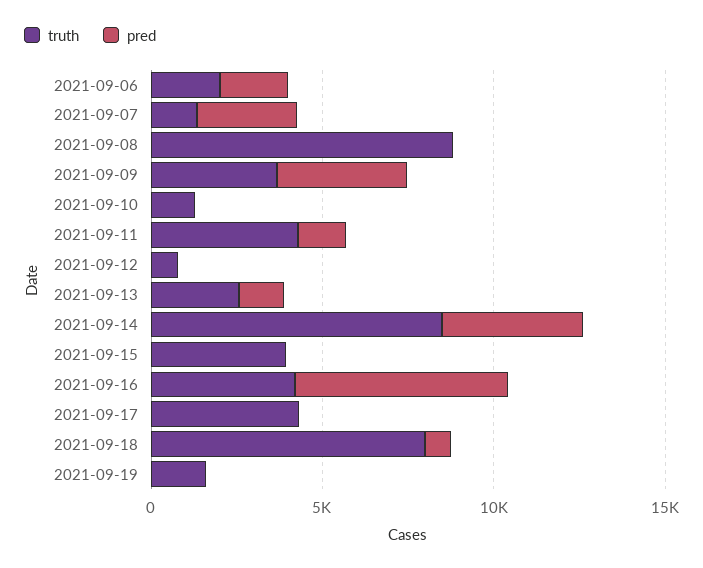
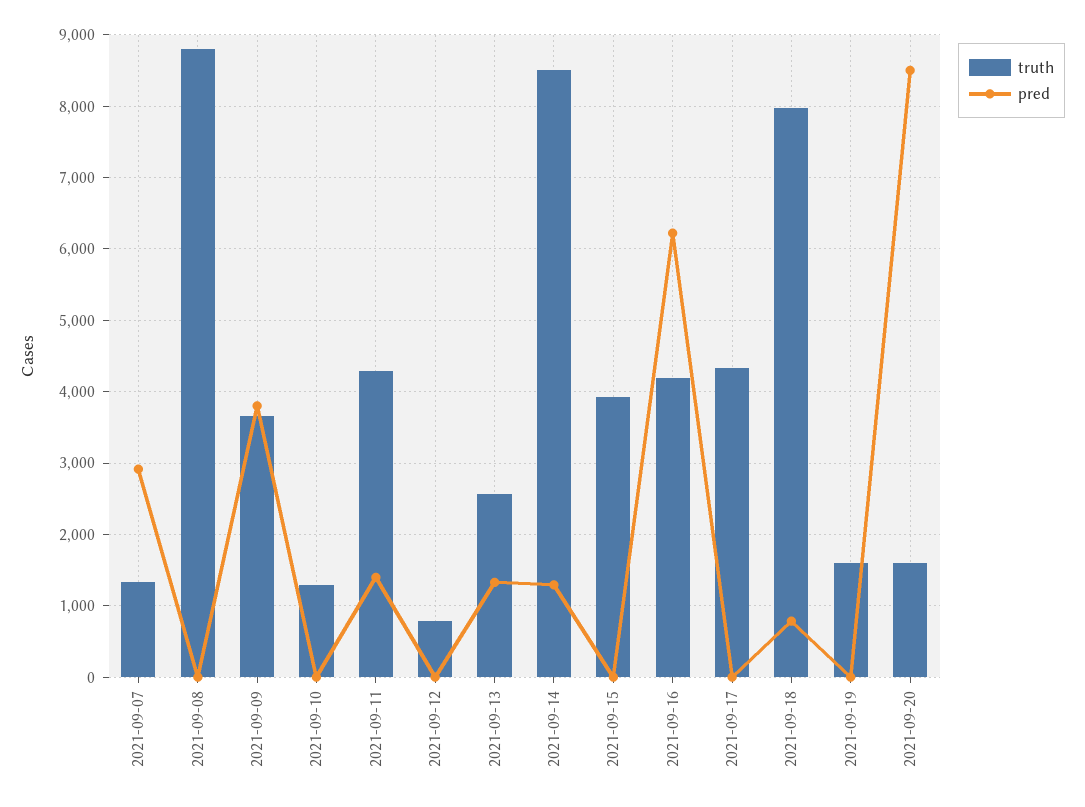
truth, 2021-09-06: 2000 -> none
pred, 2021-09-06: 2000 -> none
pred, 2021-09-14: 4000 -> 1300
truth, 2021-09-20: none -> 1600
pred, 2021-09-20: none -> 8500

